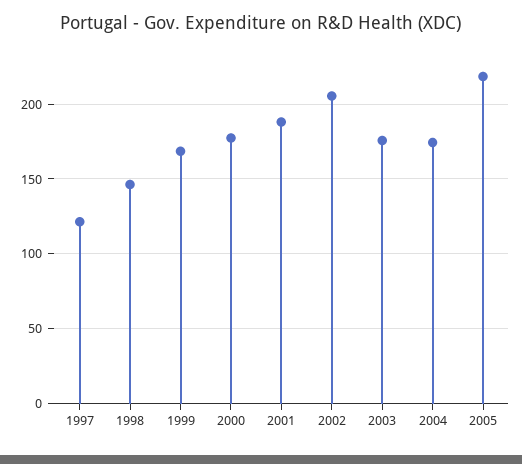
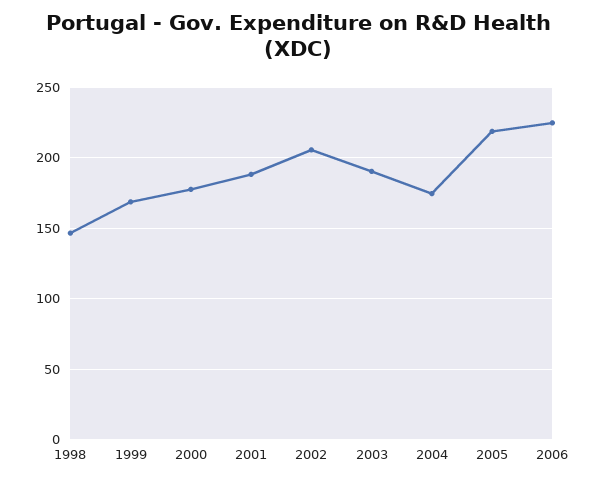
1997: 120 -> none
2003: 175 -> 190
2006: none -> 225

